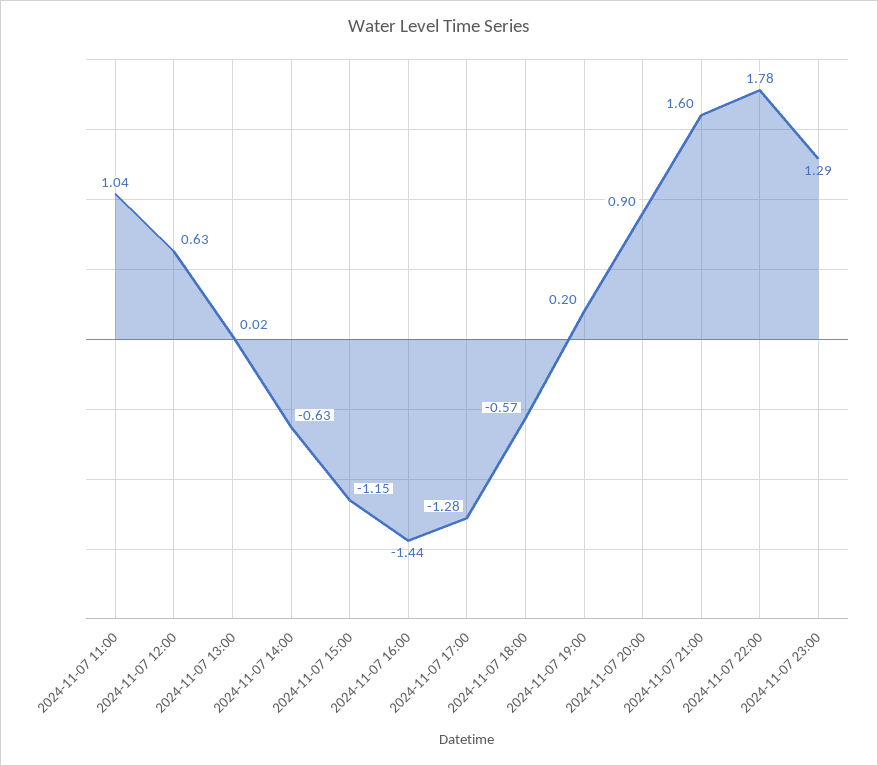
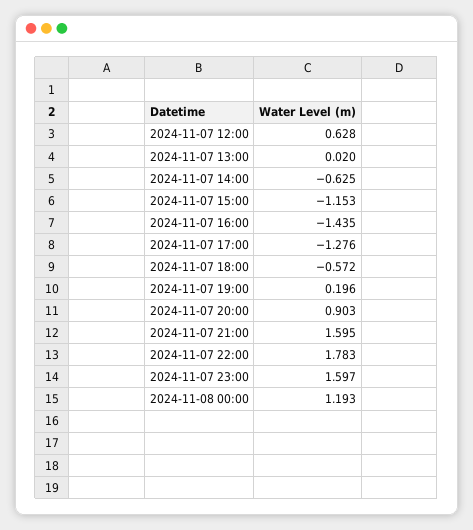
2024-11-07 11:00: 1.04 -> none
2024-11-07 23:00: 1.29 -> 1.597
2024-11-08 00:00: none -> 1.193

